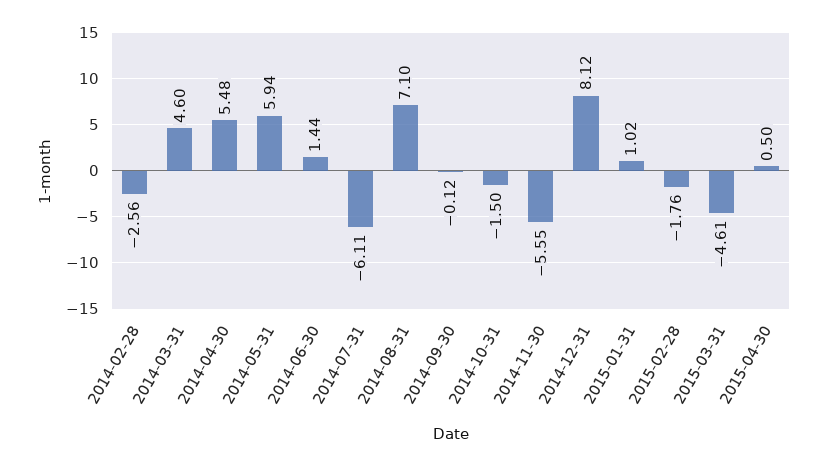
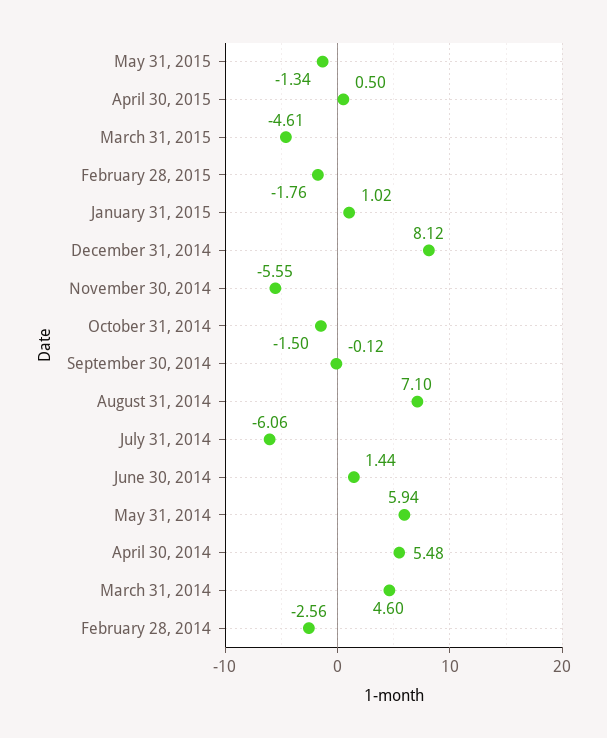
2014-07-31: -6.11 -> -6.06
May 31, 2015: none -> -1.34

